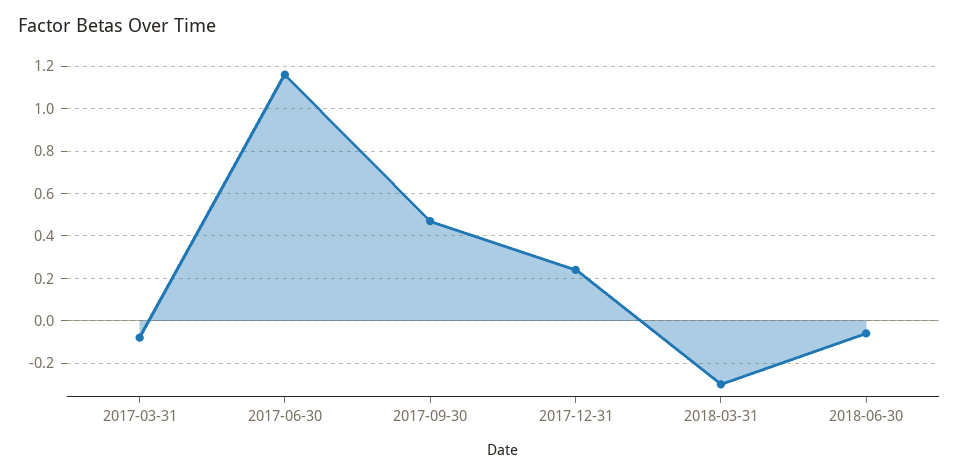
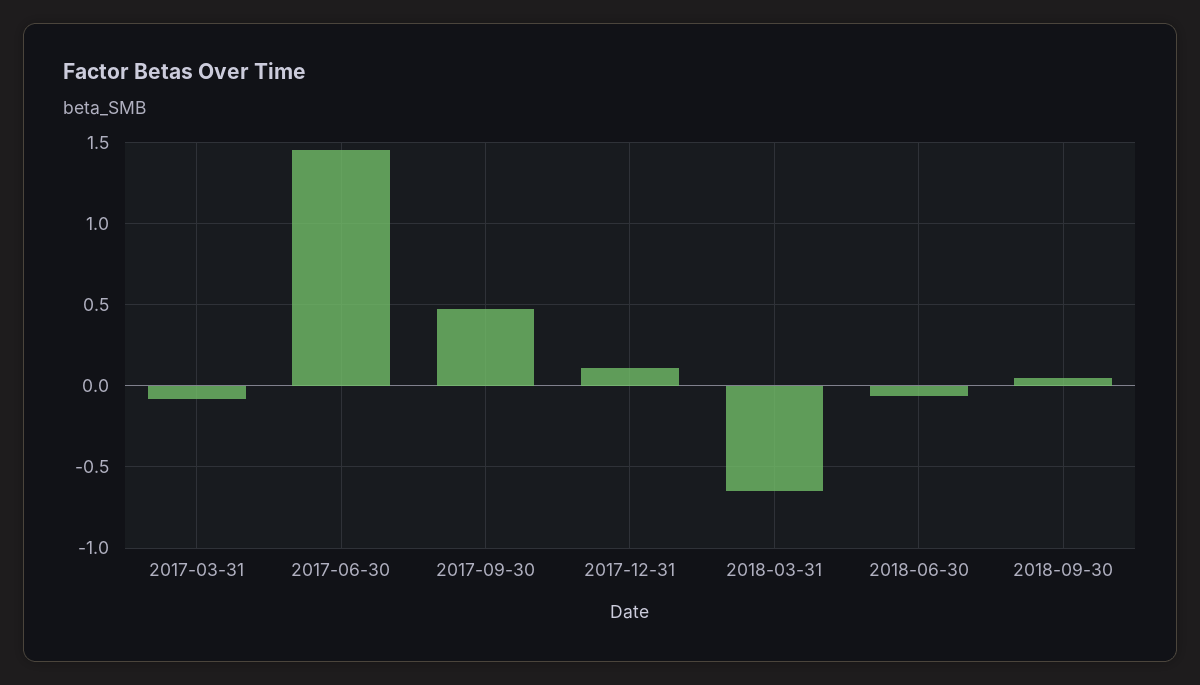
2017-06-30: 1.15 -> 1.45
2017-12-31: 0.25 -> 0.1
2018-03-31: -0.3 -> -0.65
2018-09-30: none -> 0.05

